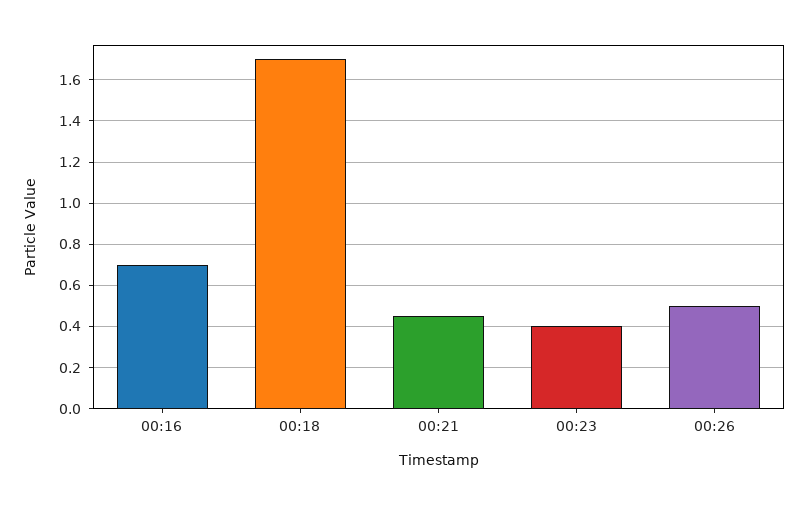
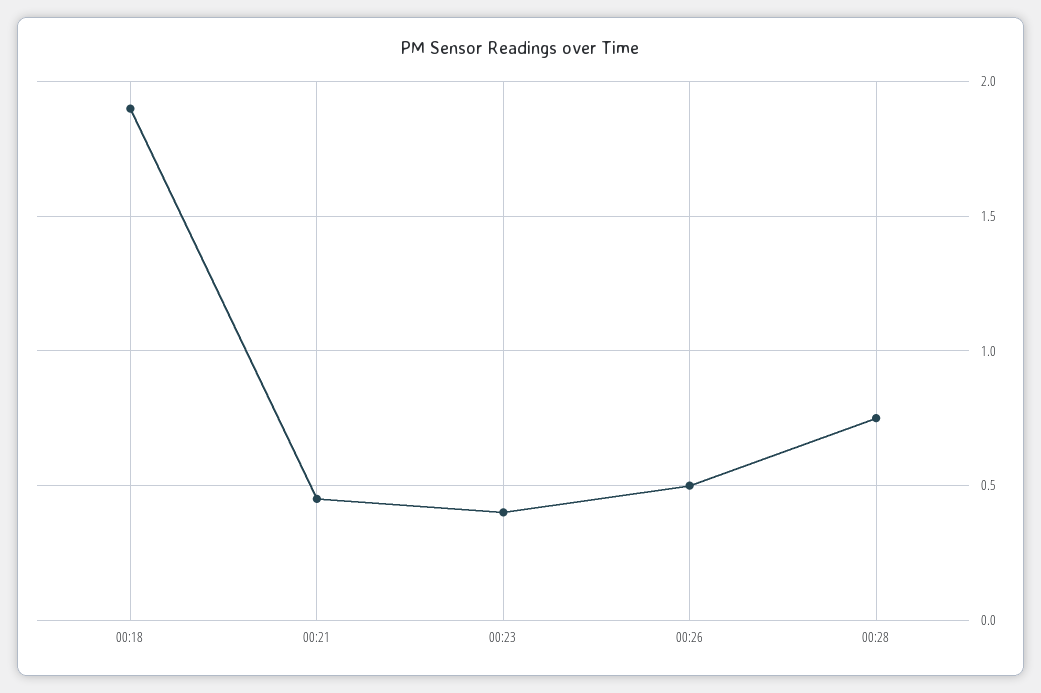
00:16: 0.7 -> none
00:18: 1.7 -> 1.9
00:28: none -> 0.75

